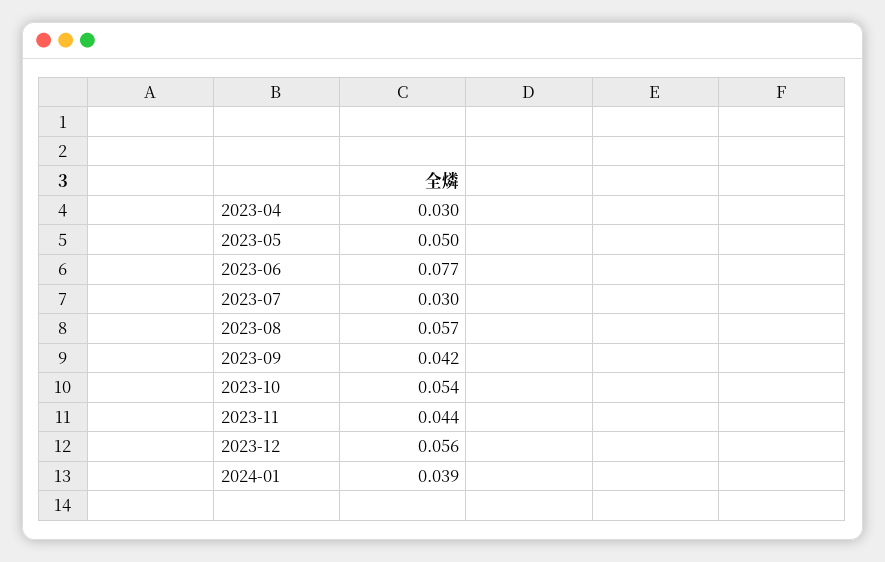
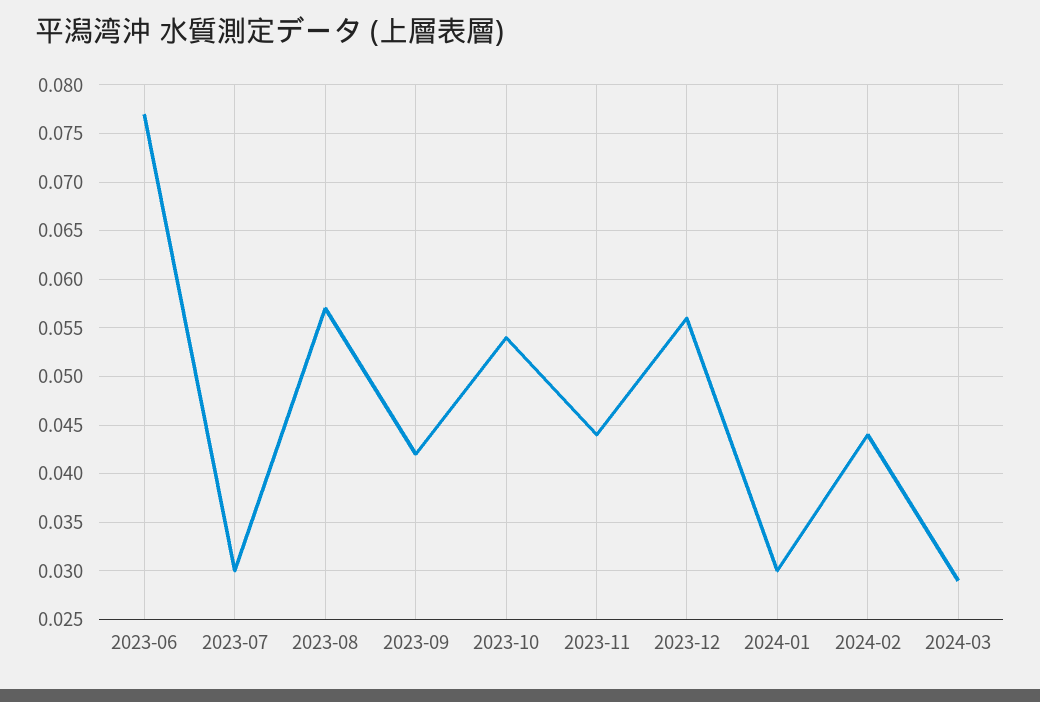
2023-04: 0.03 -> none
2023-05: 0.05 -> none
2024-01: 0.039 -> 0.03
2024-02: none -> 0.044
2024-03: none -> 0.029

